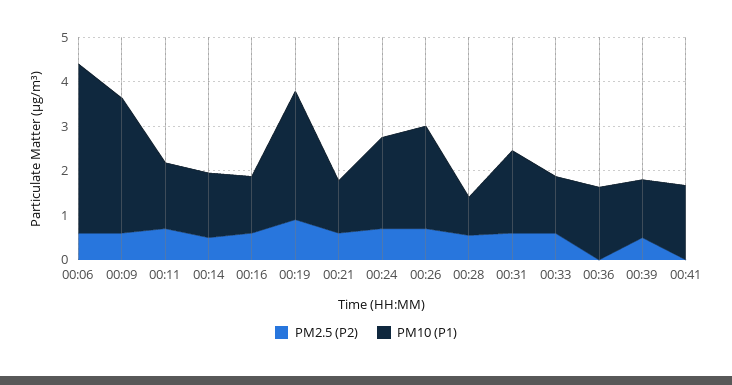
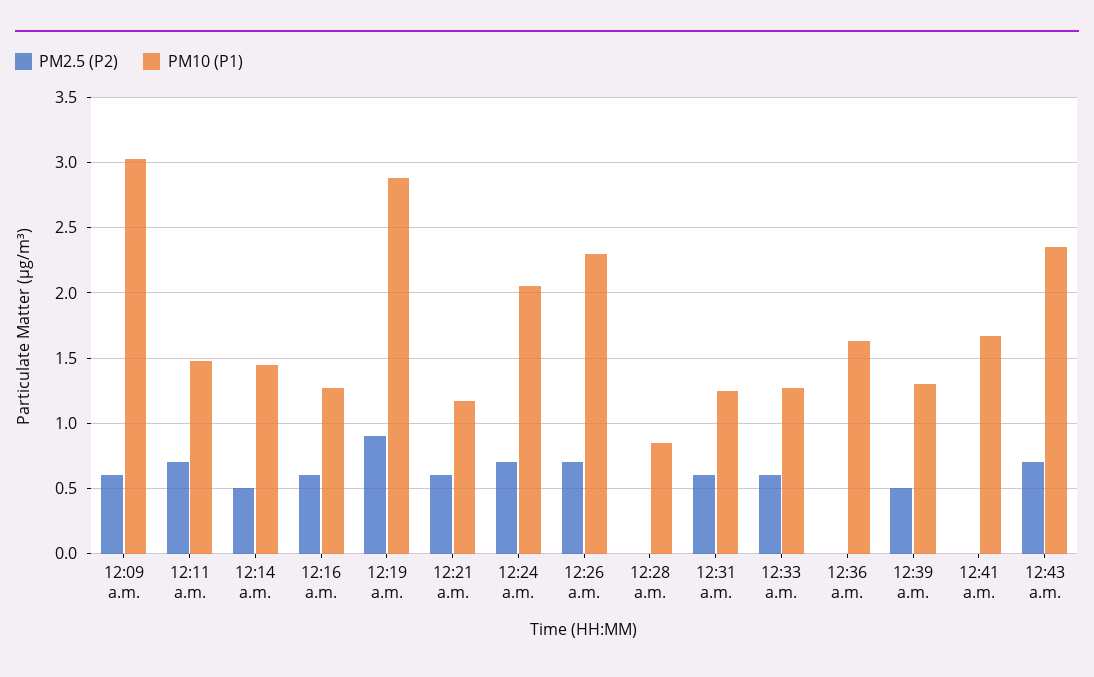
PM2.5 (P2), 00:06: 0.6 -> none
PM10 (P1), 00:06: 3.8 -> none
PM2.5 (P2), 00:28: 0.6 -> 0
PM10 (P1), 00:31: 1.8 -> 1.25
PM2.5 (P2), 12:43 a.m.: none -> 0.7
PM10 (P1), 12:43 a.m.: none -> 2.35

